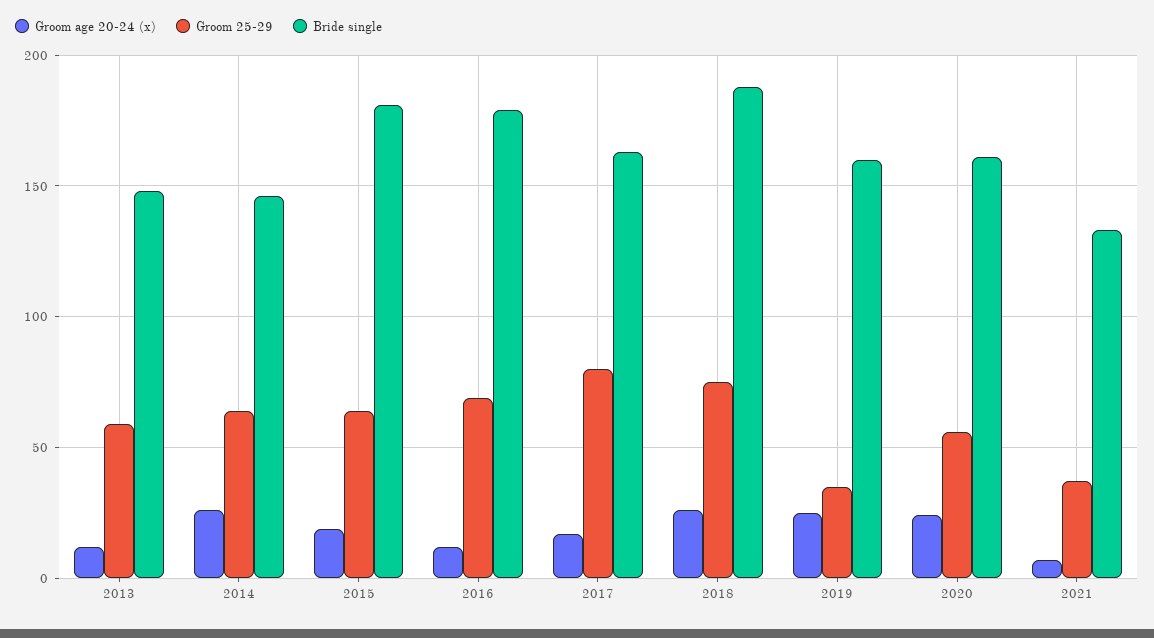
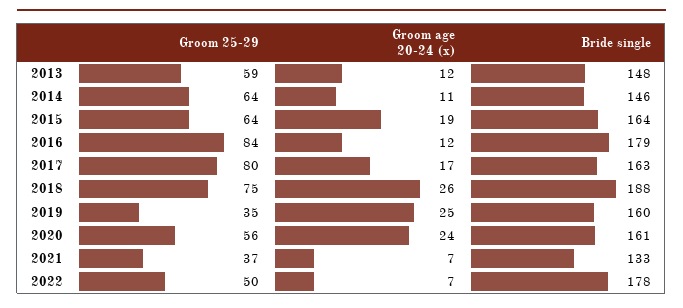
Groom age 20-24 (x), 2014: 25 -> 11
Bride single, 2015: 180 -> 164
Groom 25-29, 2016: 70 -> 84
Groom 25-29, 2022: none -> 50
Groom age 20-24 (x), 2022: none -> 7
Bride single, 2022: none -> 178

